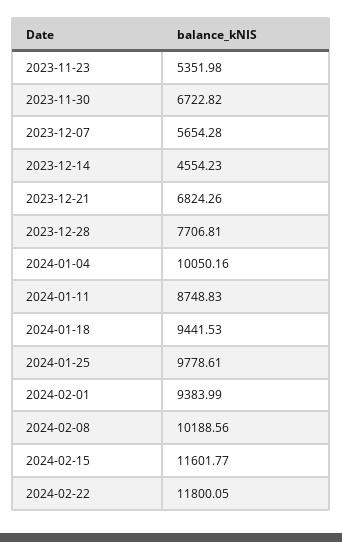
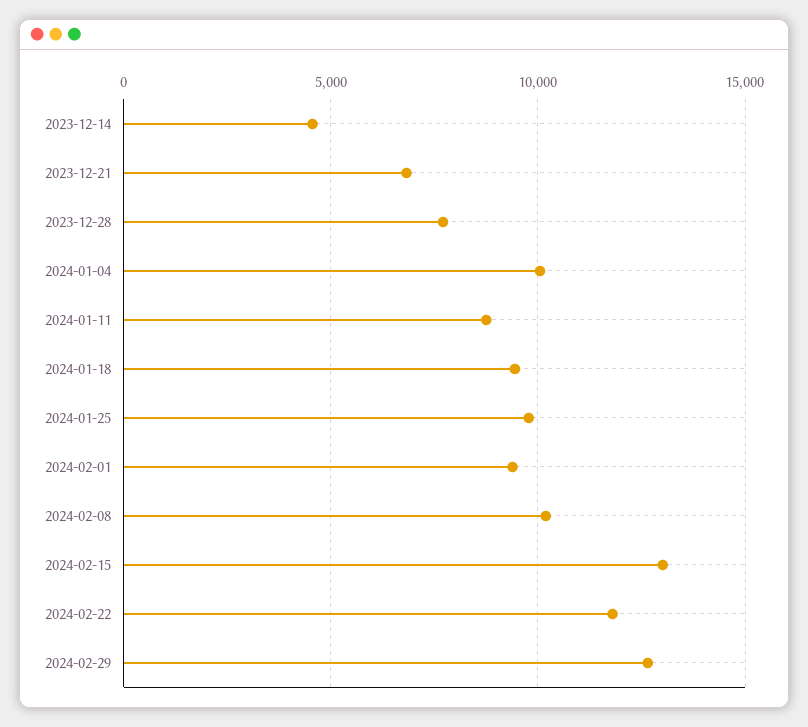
2023-11-23: 5351.98 -> none
2023-11-30: 6722.82 -> none
2023-12-07: 5654.28 -> none
2024-02-15: 11601.77 -> 13000
2024-02-29: none -> 12500

